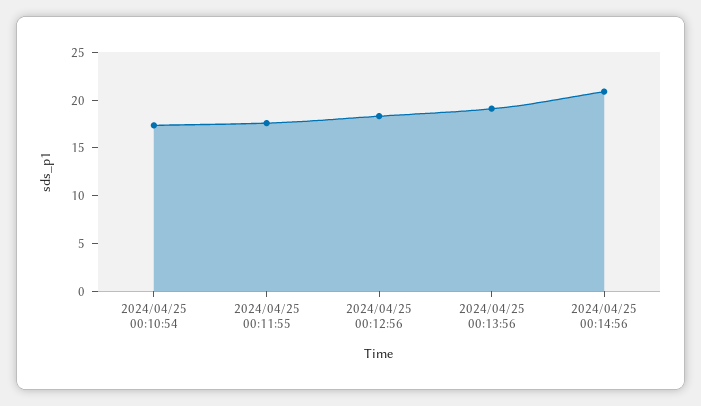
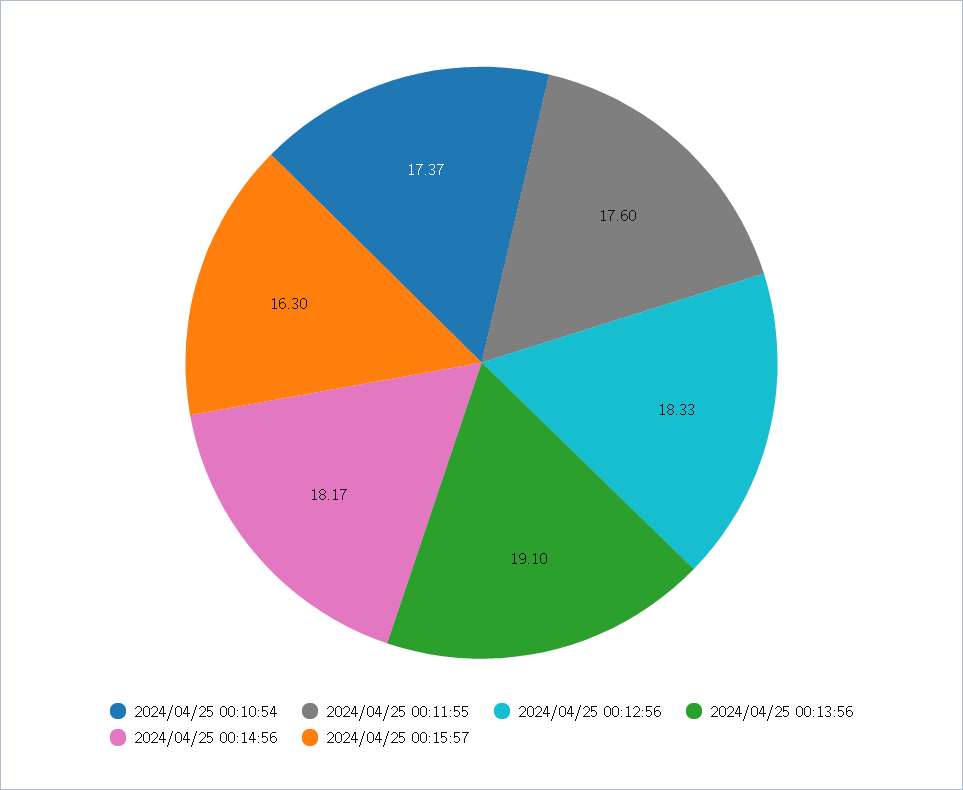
2024/04/25 00:14:56: 21 -> 18.17
2024/04/25 00:15:57: none -> 16.3

